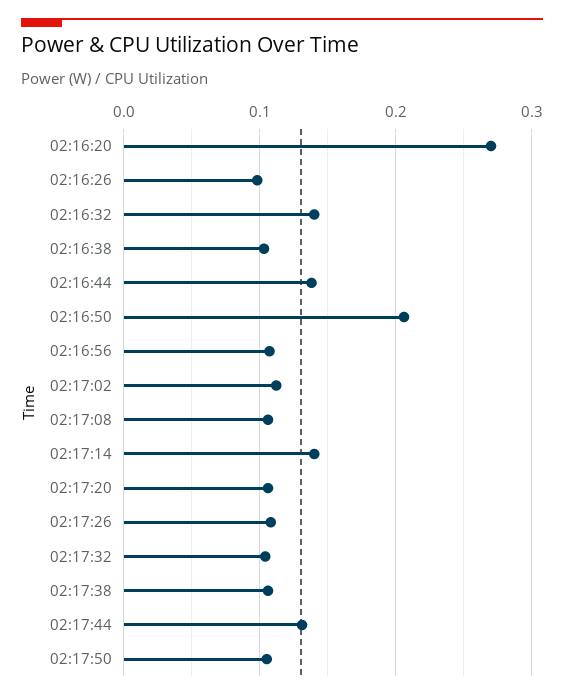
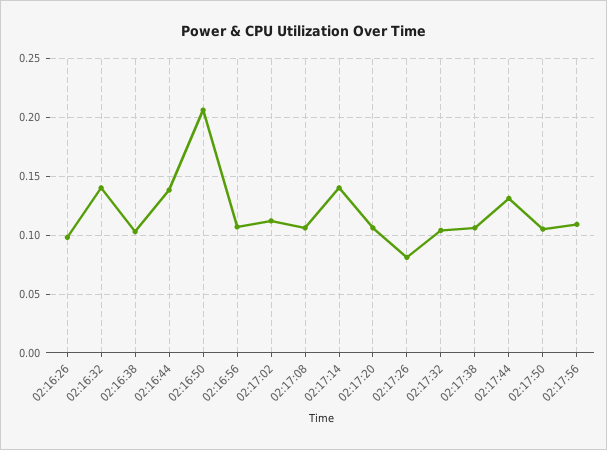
02:16:20: 0.27 -> none
02:17:26: 0.11 -> 0.08
02:17:56: none -> 0.11

